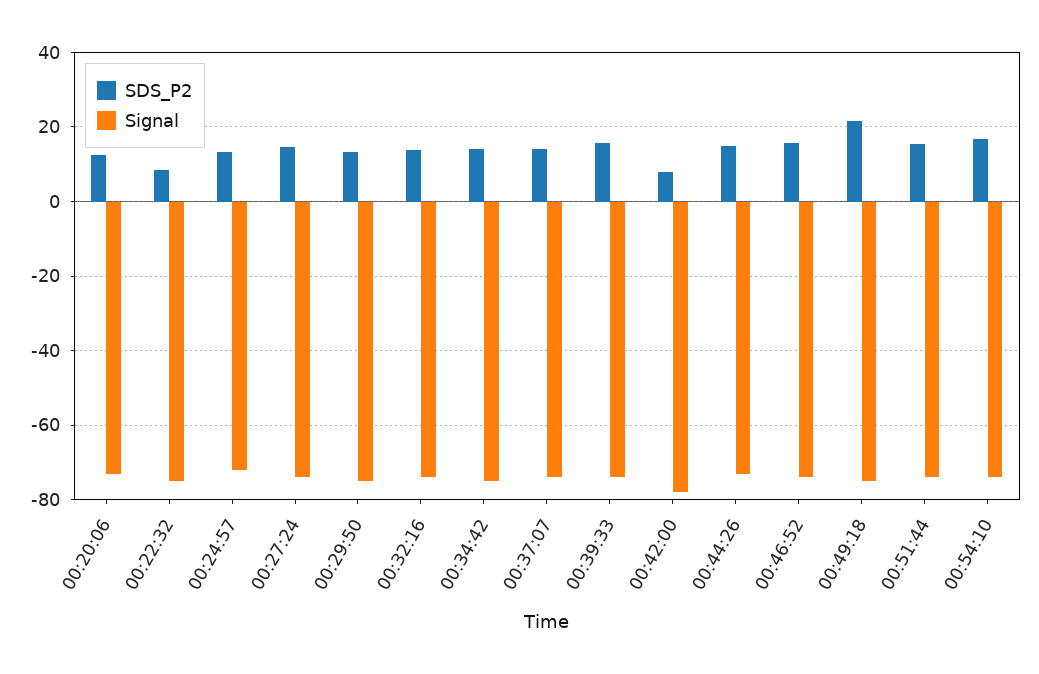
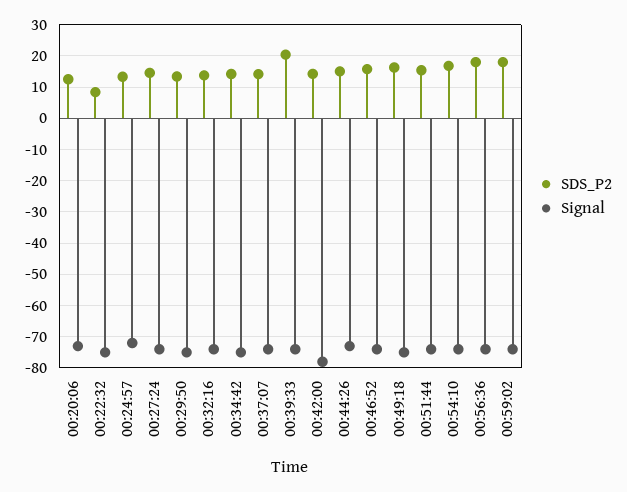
SDS_P2, 00:39:33: 16 -> 20
SDS_P2, 00:42:00: 8 -> 14
SDS_P2, 00:49:18: 22 -> 16
SDS_P2, 00:56:36: none -> 18
Signal, 00:56:36: none -> -74
SDS_P2, 00:59:02: none -> 18
Signal, 00:59:02: none -> -74

